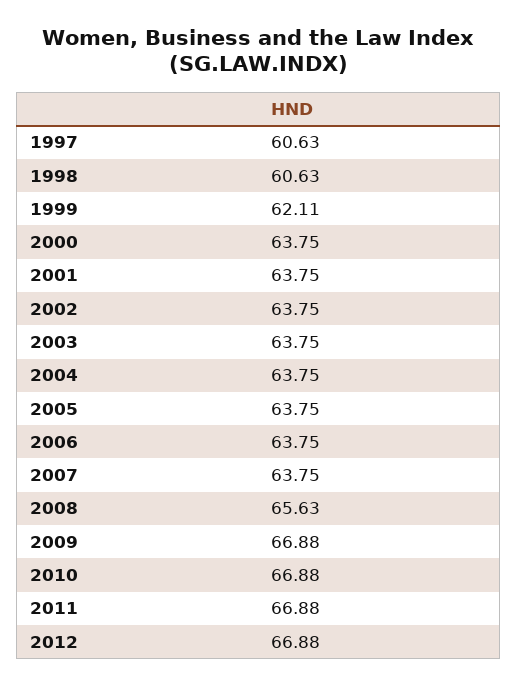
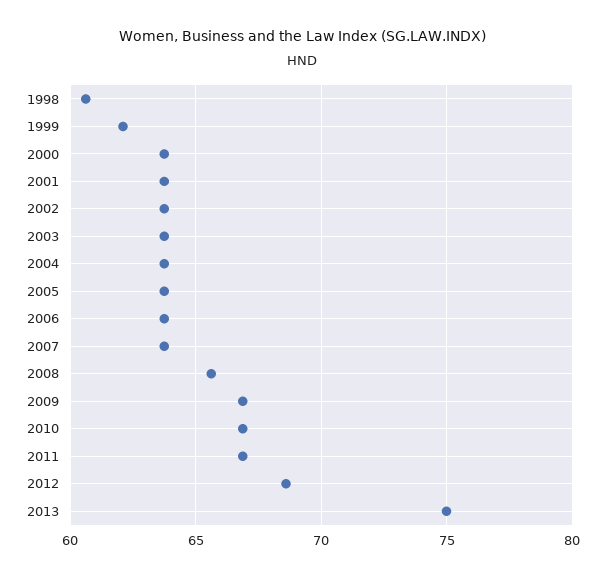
1997: 60.63 -> none
2012: 66.88 -> 68.5
2013: none -> 75

